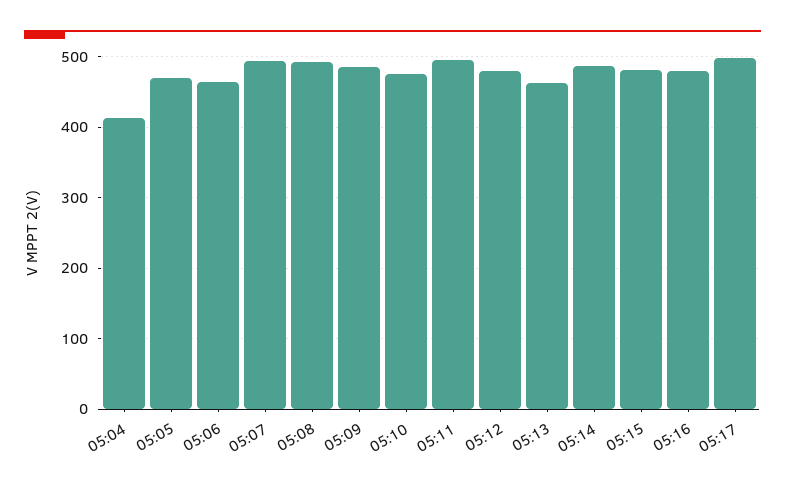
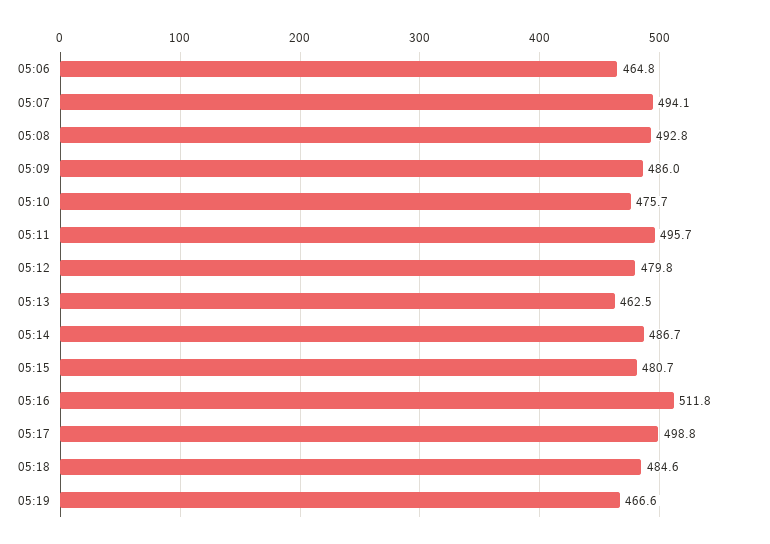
05:04: 410 -> none
05:05: 470 -> none
05:16: 480 -> 511.8
05:18: none -> 484.6
05:19: none -> 466.6

